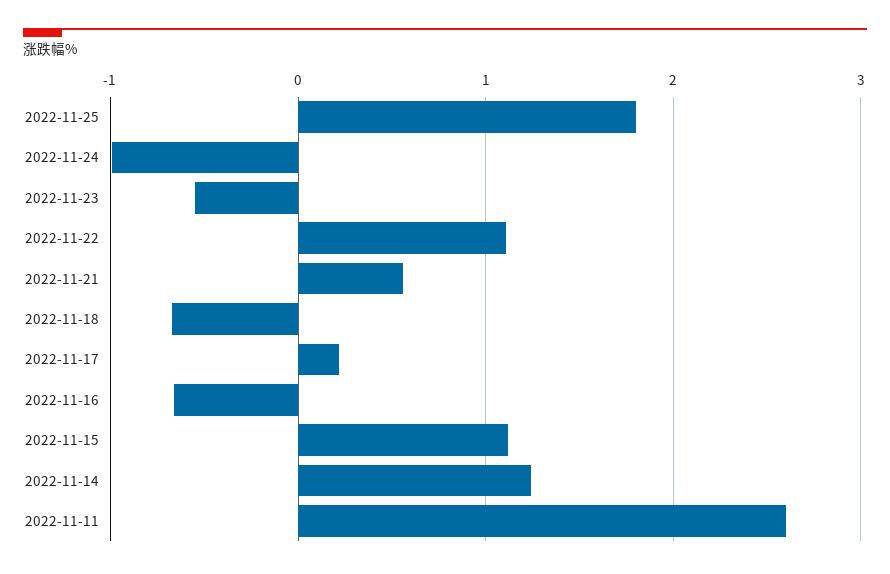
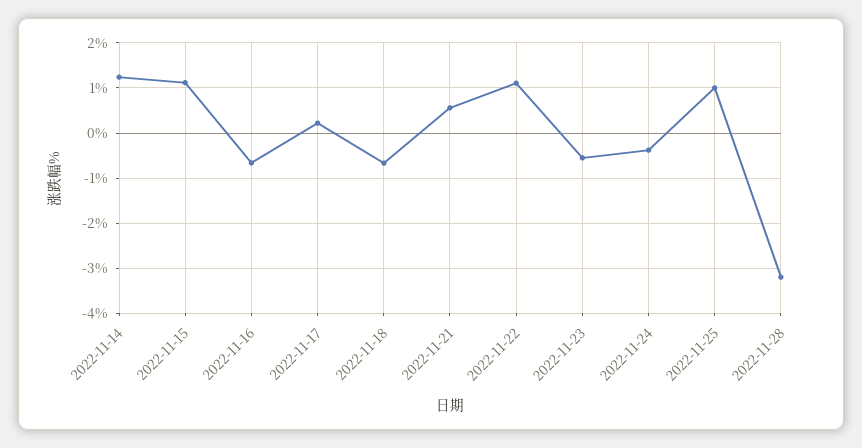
2022-11-25: 1.8 -> 1
2022-11-24: -1 -> -0.4
2022-11-11: 2.6 -> none
2022-11-28: none -> -3.2

